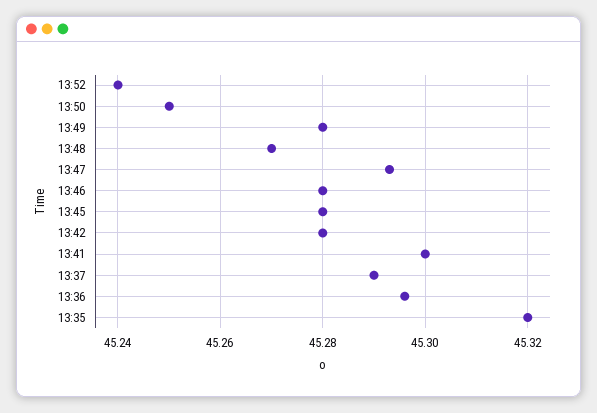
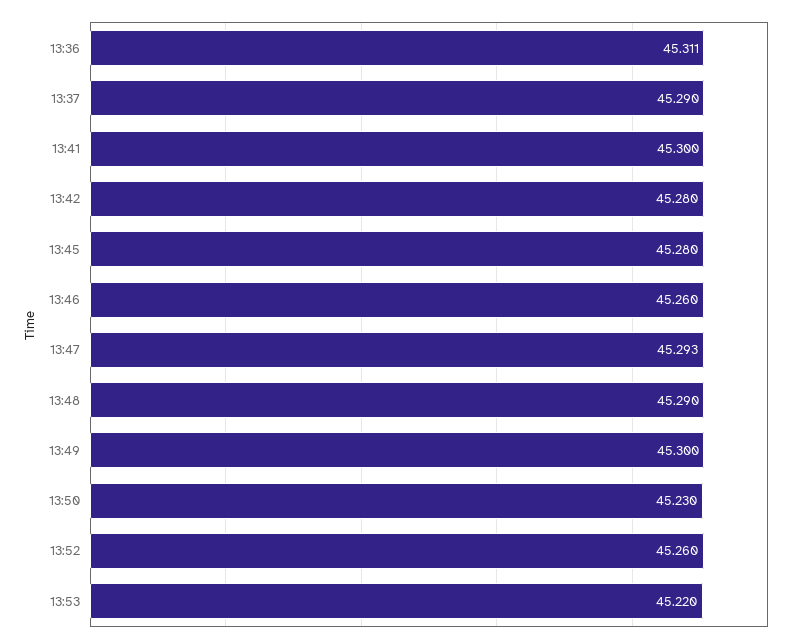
13:52: 45.24 -> 45.26
13:50: 45.25 -> 45.23
13:49: 45.28 -> 45.3
13:48: 45.27 -> 45.29
13:46: 45.28 -> 45.26
13:36: 45.295 -> 45.311
13:35: 45.32 -> none
13:53: none -> 45.22

